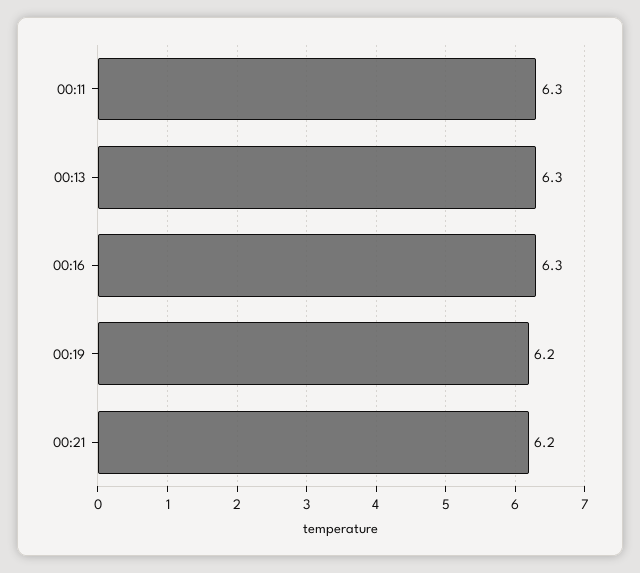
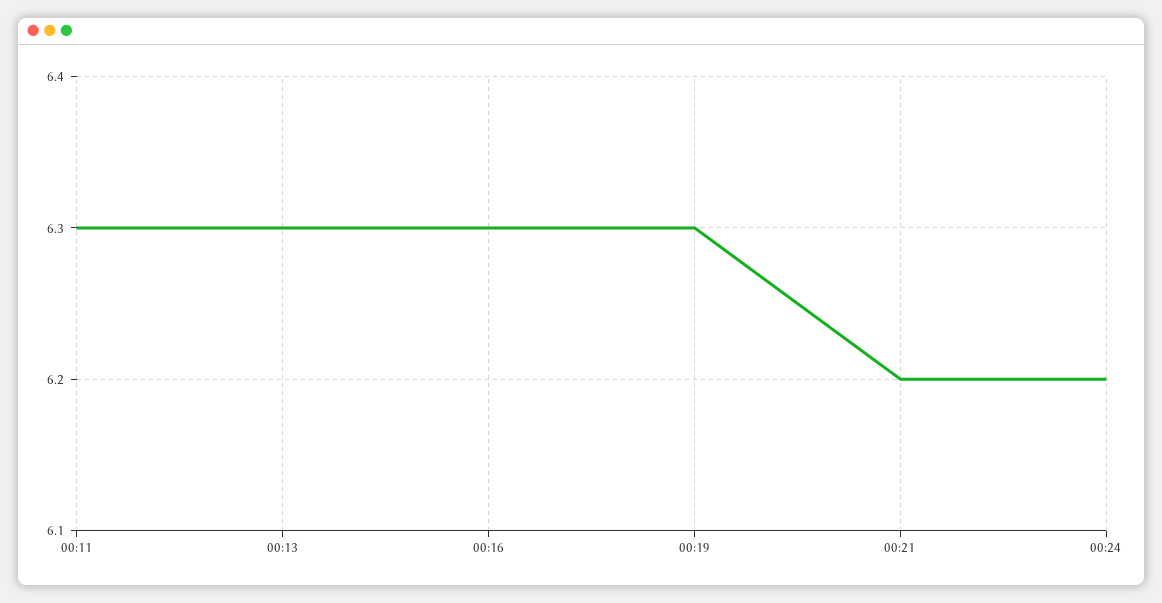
00:19: 6.2 -> 6.3
00:24: none -> 6.2

